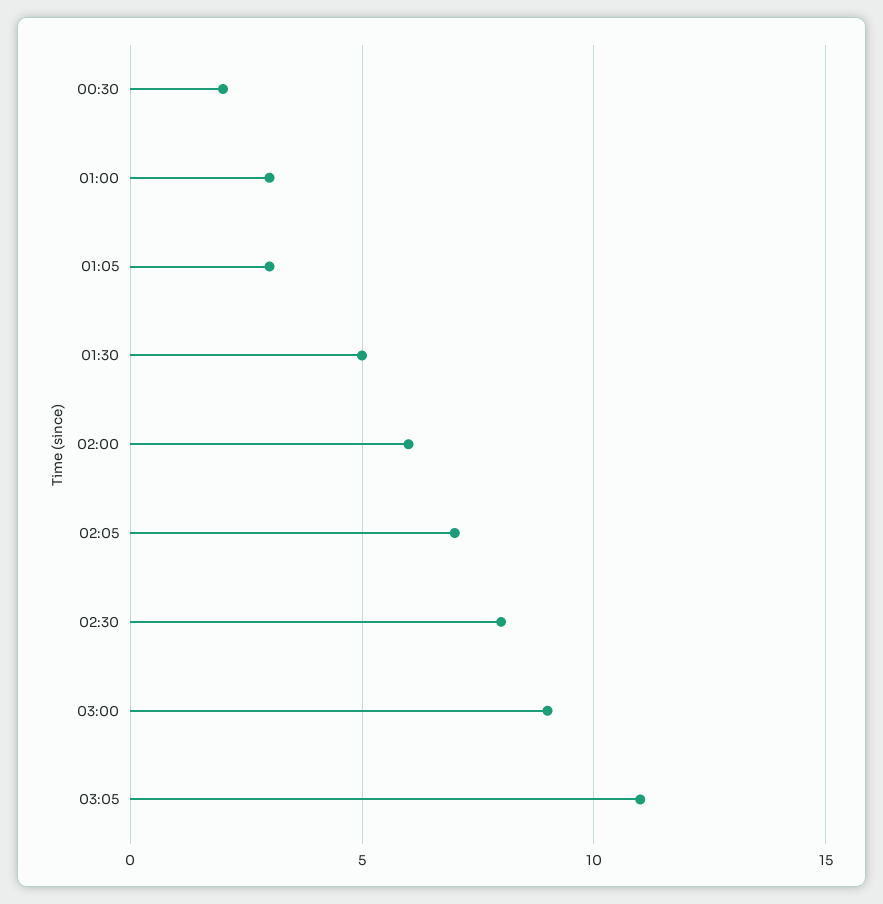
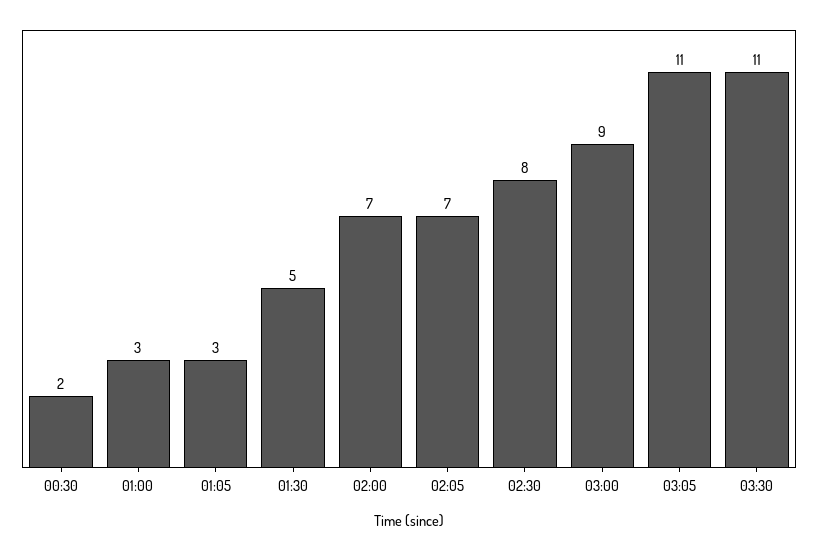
02:00: 6 -> 7
03:30: none -> 11

